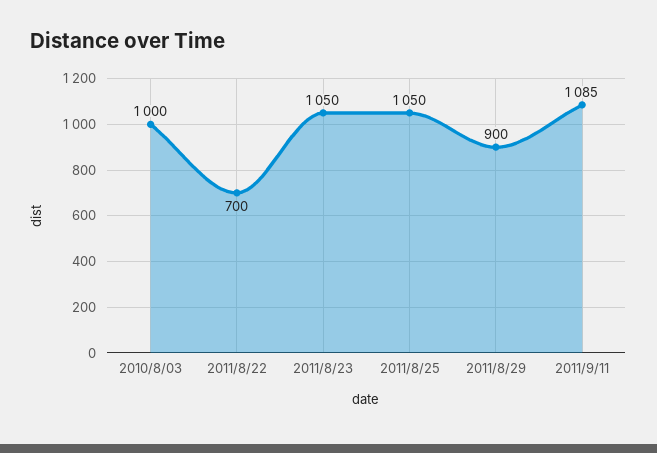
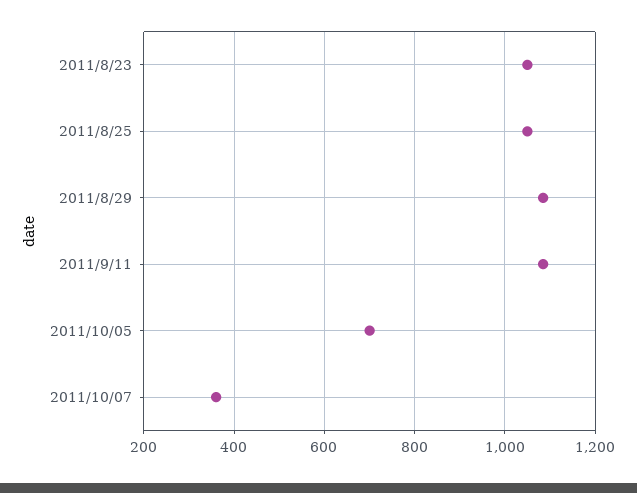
2010/8/03: 1000 -> none
2011/8/22: 700 -> none
2011/8/29: 900 -> 1080
2011/10/05: none -> 700
2011/10/07: none -> 360

